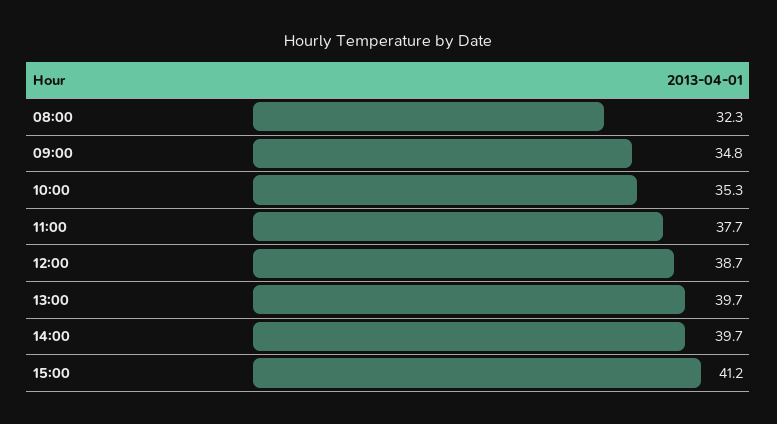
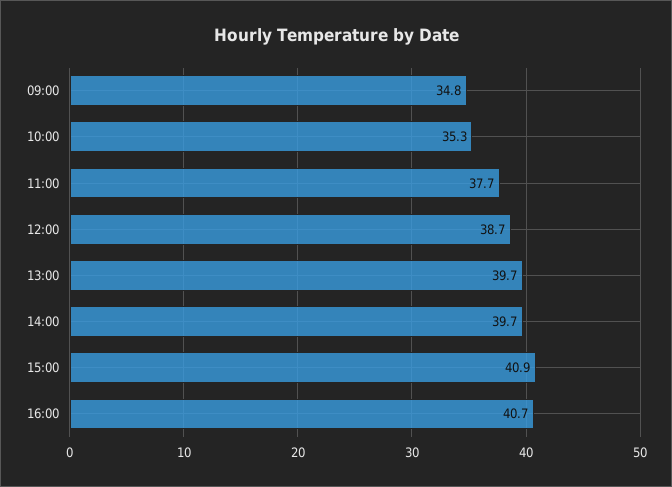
08:00: 32.3 -> none
15:00: 41.2 -> 40.9
16:00: none -> 40.7

